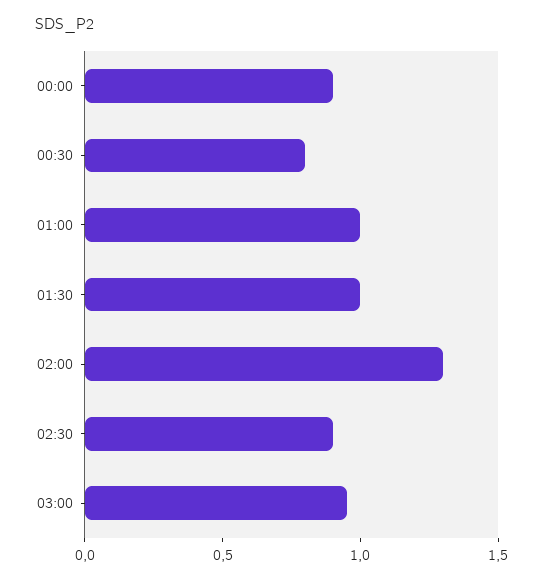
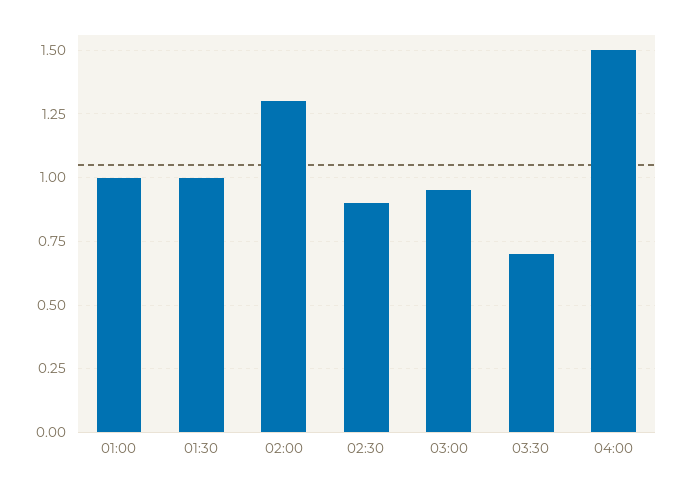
00:00: 0.9 -> none
00:30: 0.8 -> none
03:30: none -> 0.7
04:00: none -> 1.5

